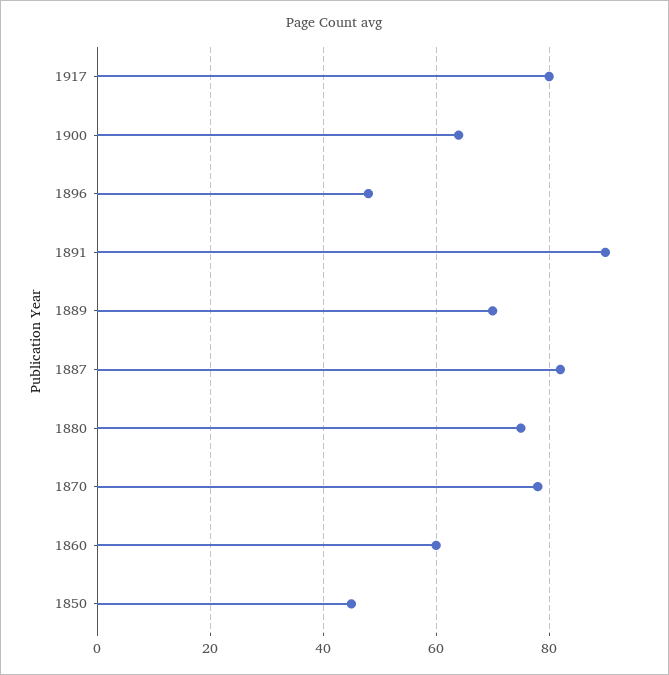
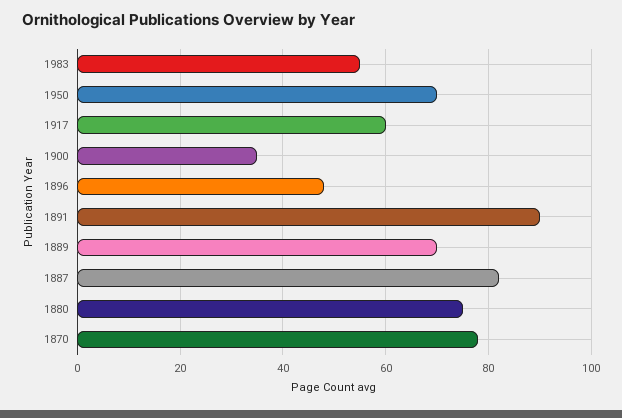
1917: 80 -> 60
1900: 65 -> 35
1860: 60 -> none
1850: 45 -> none
1983: none -> 55
1950: none -> 70

